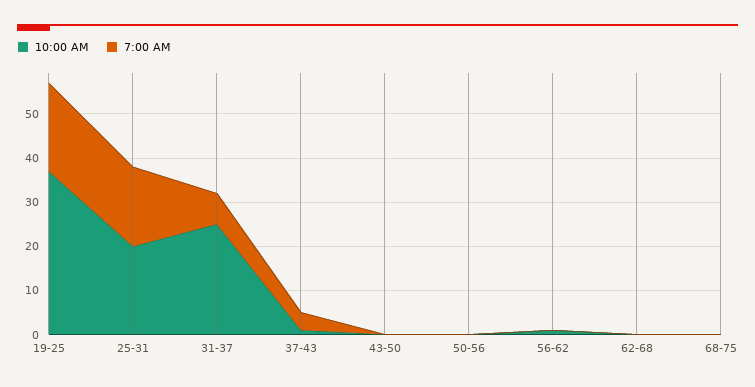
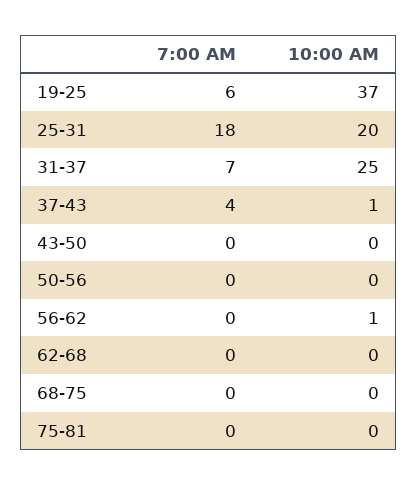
7:00 AM, 19-25: 20 -> 6
7:00 AM, 75-81: none -> 0
10:00 AM, 75-81: none -> 0

